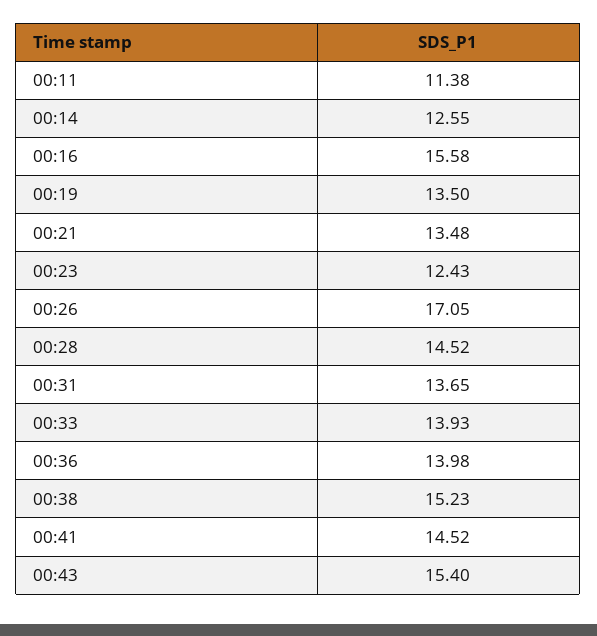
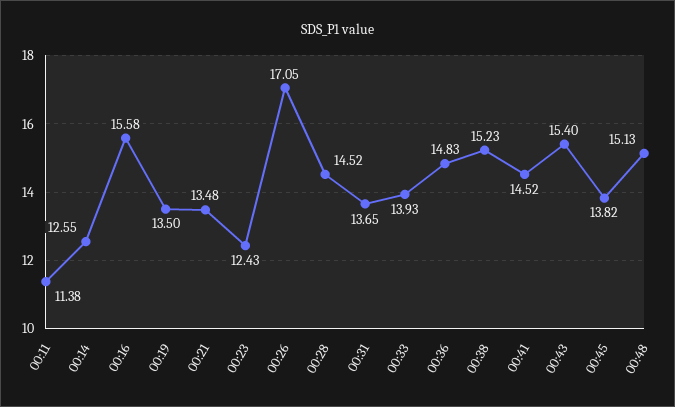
00:36: 13.98 -> 14.83
00:45: none -> 13.82
00:48: none -> 15.13

